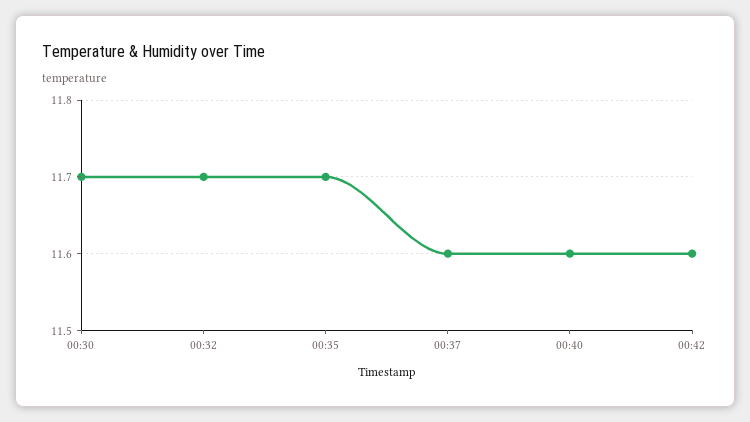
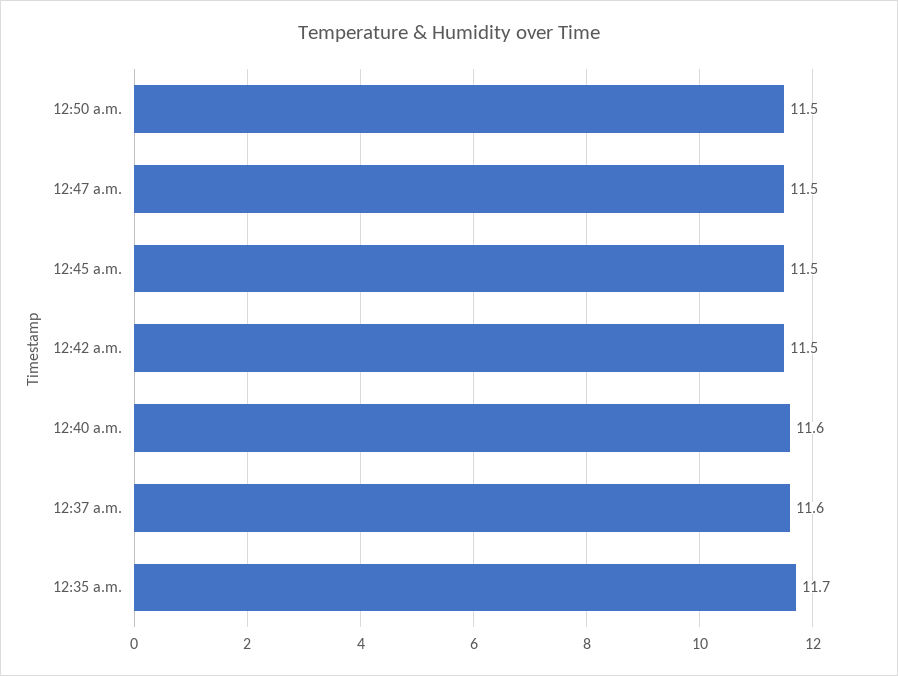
00:30: 11.7 -> none
00:32: 11.7 -> none
00:42: 11.6 -> 11.5
12:50 a.m.: none -> 11.5
12:47 a.m.: none -> 11.5
12:45 a.m.: none -> 11.5

